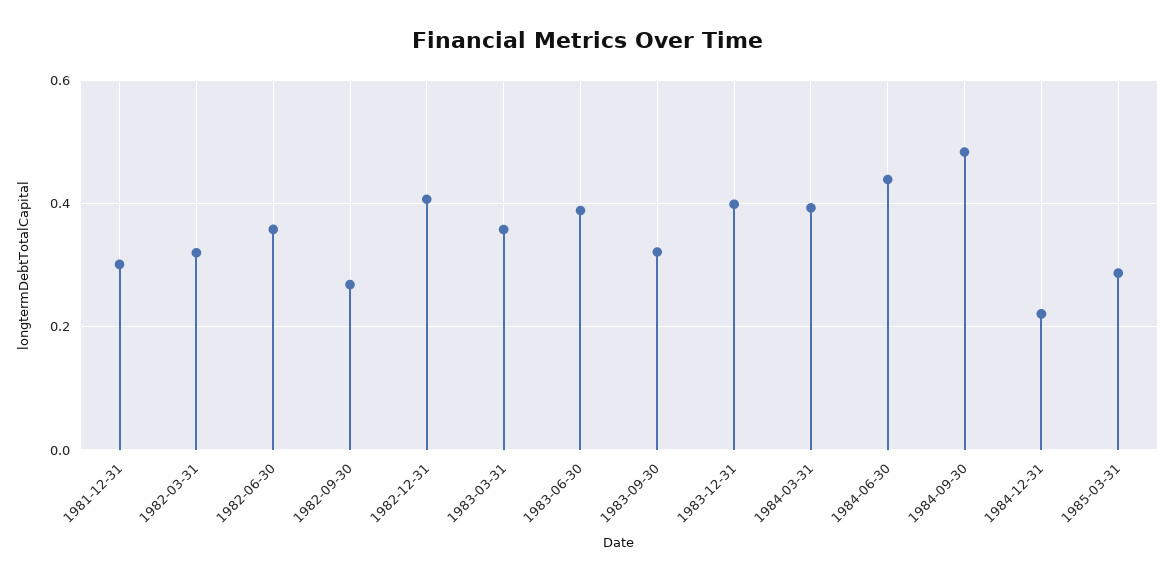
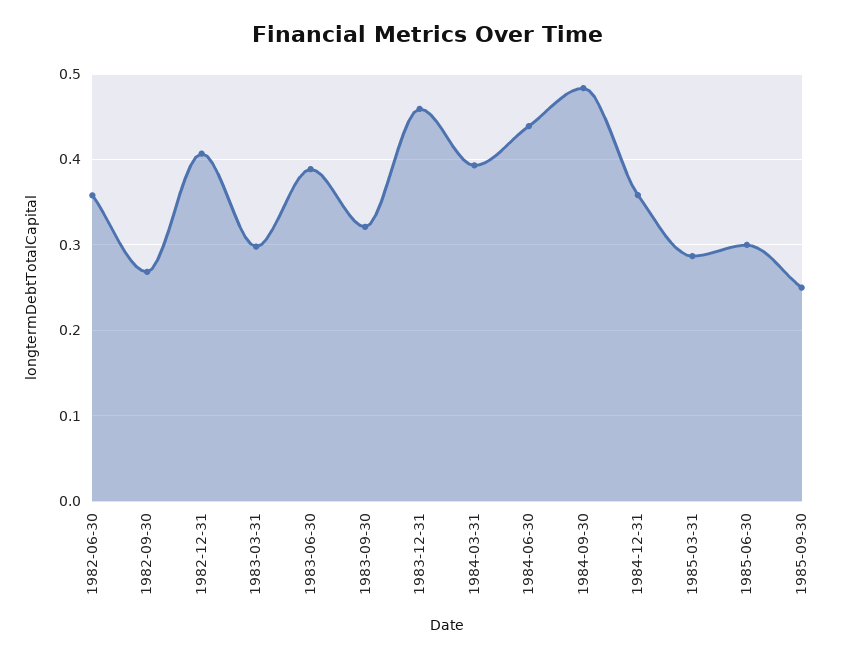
1981-12-31: 0.3 -> none
1982-03-31: 0.32 -> none
1983-03-31: 0.36 -> 0.3
1983-12-31: 0.4 -> 0.46
1984-12-31: 0.22 -> 0.36
1985-06-30: none -> 0.3
1985-09-30: none -> 0.25

